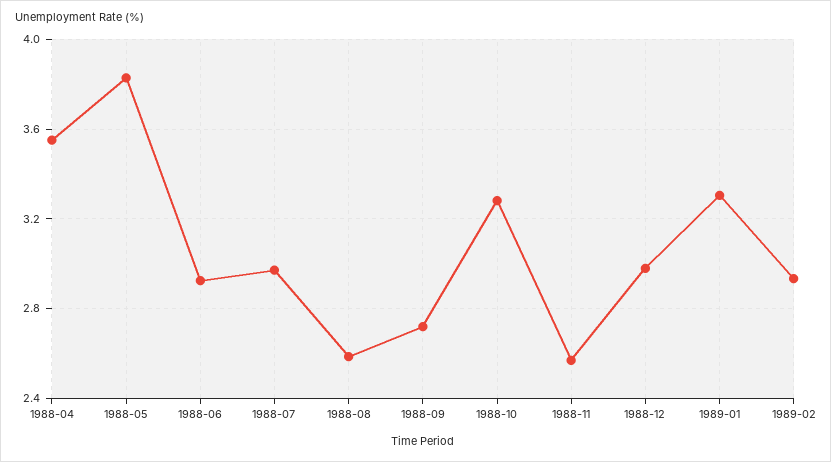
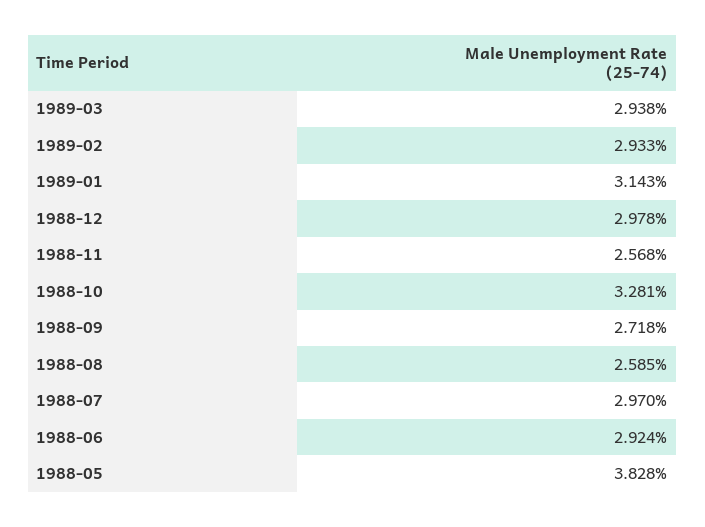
1988-04: 3.55 -> none
1989-01: 3.3 -> 3.143
1989-03: none -> 2.938

